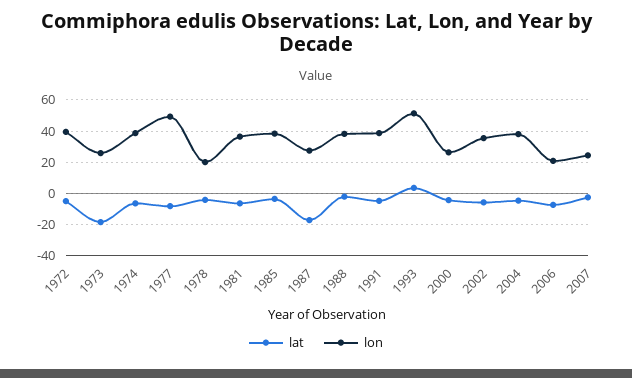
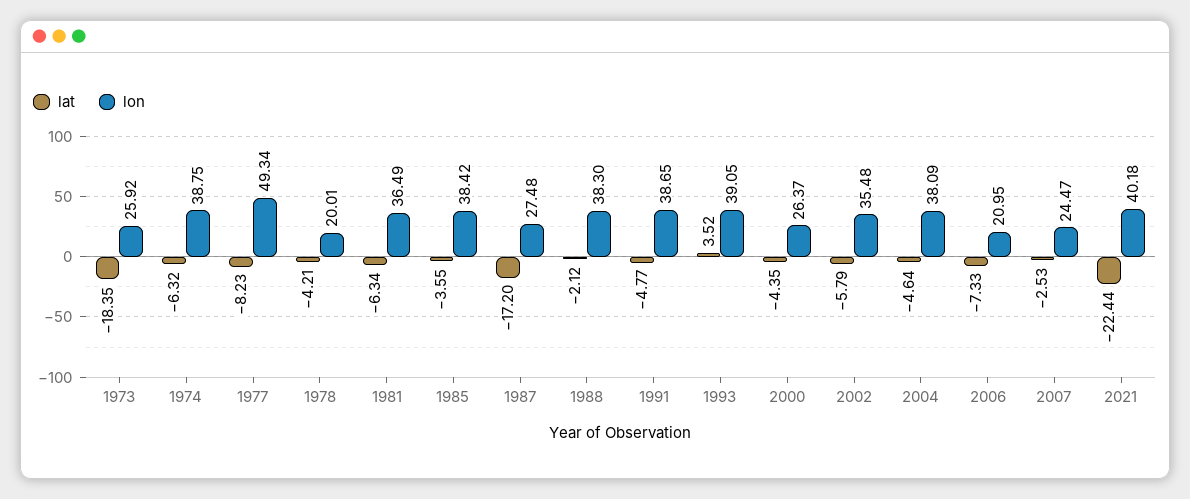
lat, 1972: -5 -> none
lon, 1972: 40 -> none
lon, 1993: 50 -> 39.05
lat, 2021: none -> -22.44
lon, 2021: none -> 40.18

